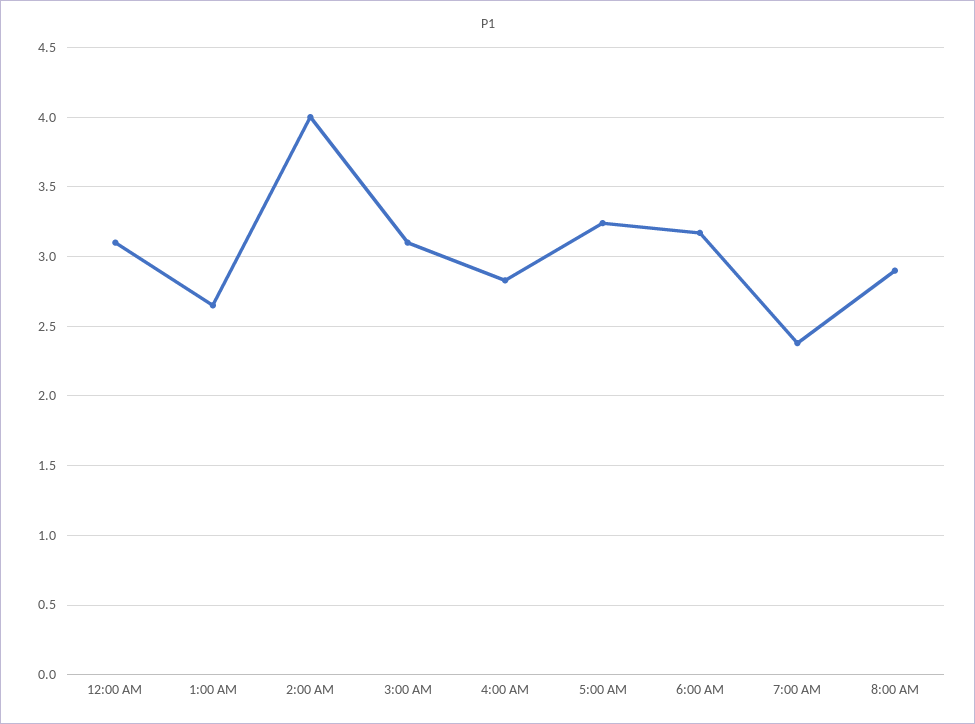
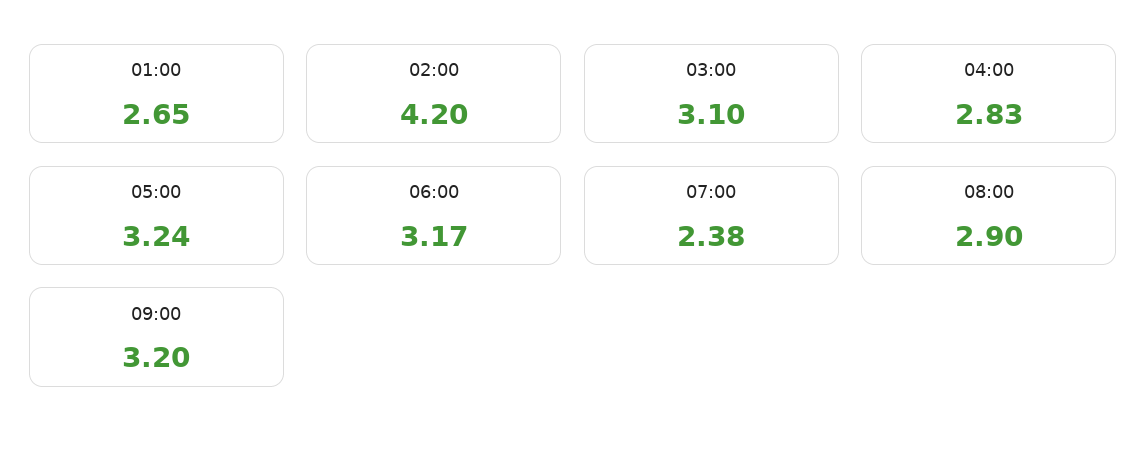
12:00 AM: 3.1 -> none
2:00 AM: 4 -> 4.2
09:00: none -> 3.2

